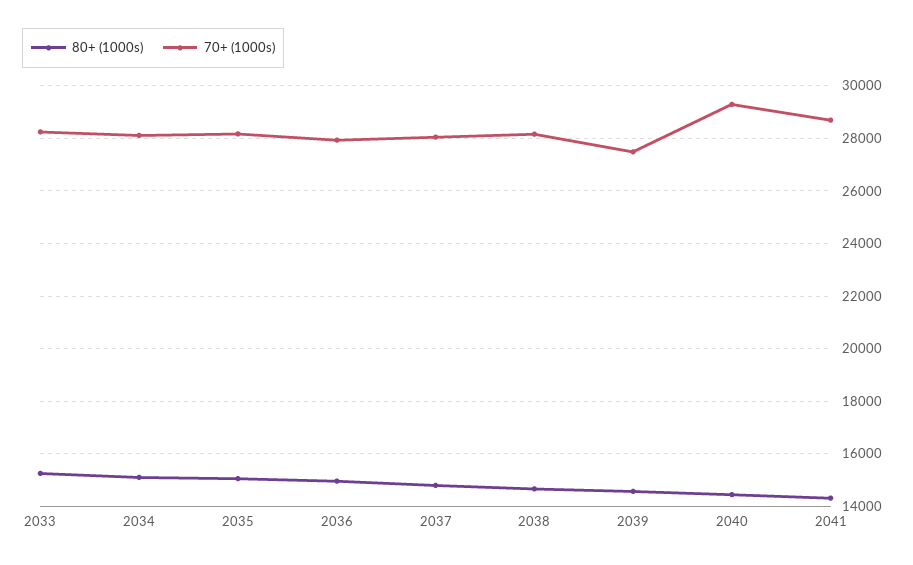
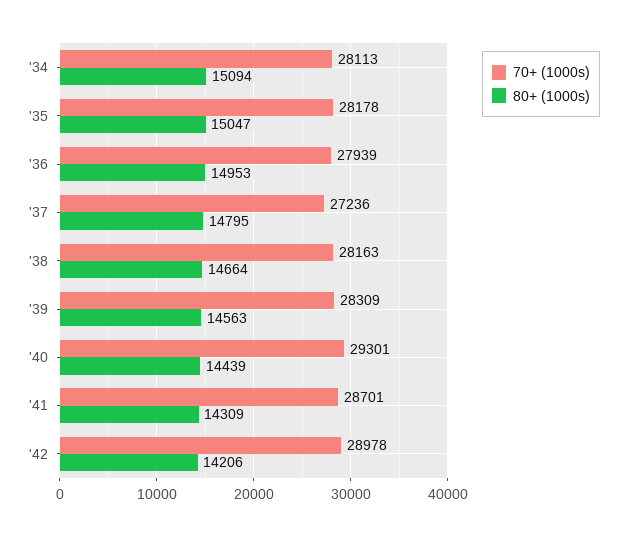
80+ (1000s), 2033: 15250 -> none
70+ (1000s), 2033: 28250 -> none
70+ (1000s), 2037: 28000 -> 27236
70+ (1000s), 2039: 27500 -> 28309
70+ (1000s), '42: none -> 28978
80+ (1000s), '42: none -> 14206

